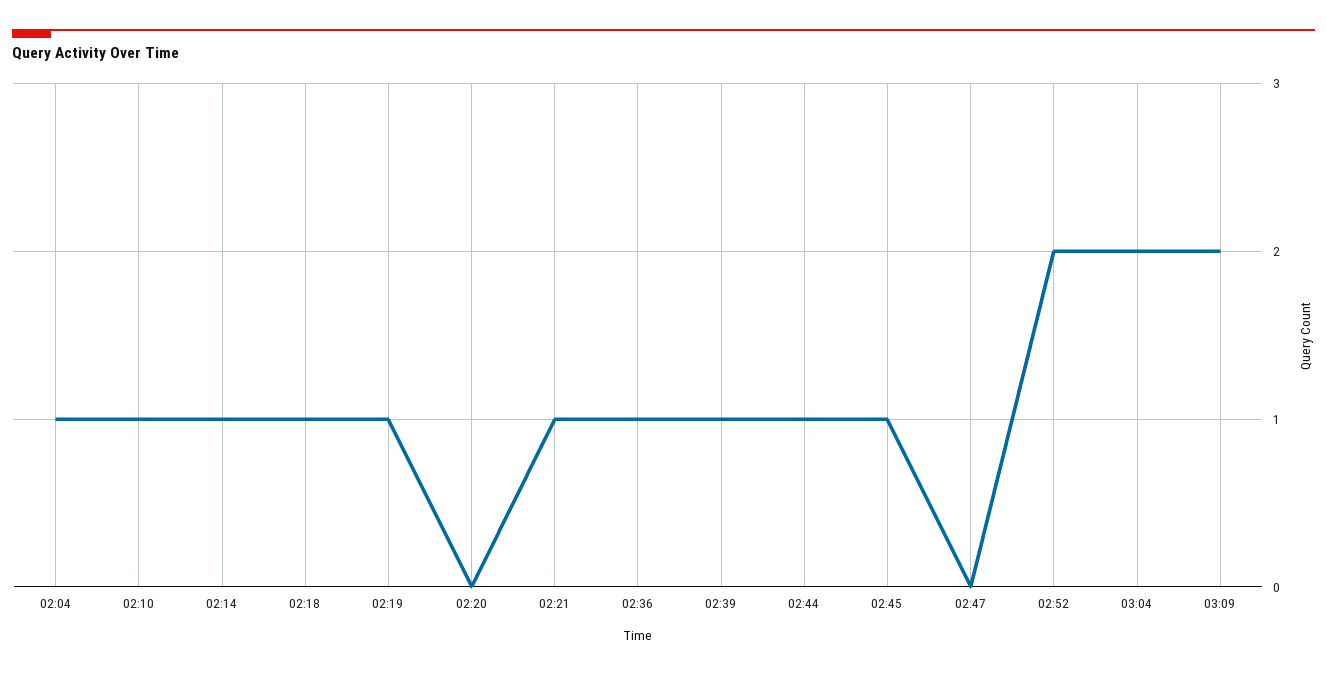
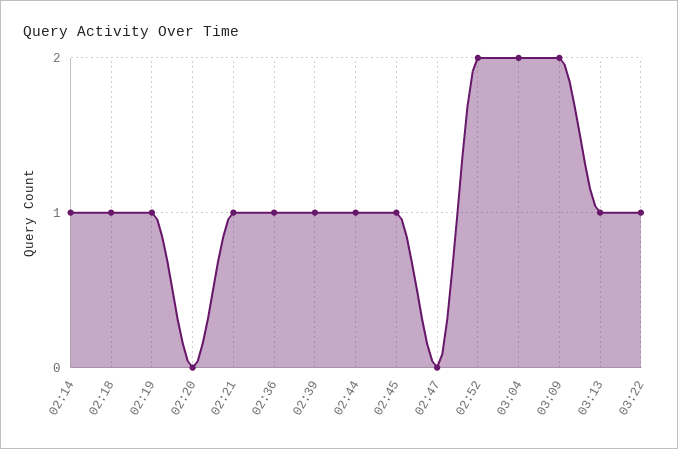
02:04: 1 -> none
02:10: 1 -> none
03:13: none -> 1
03:22: none -> 1

